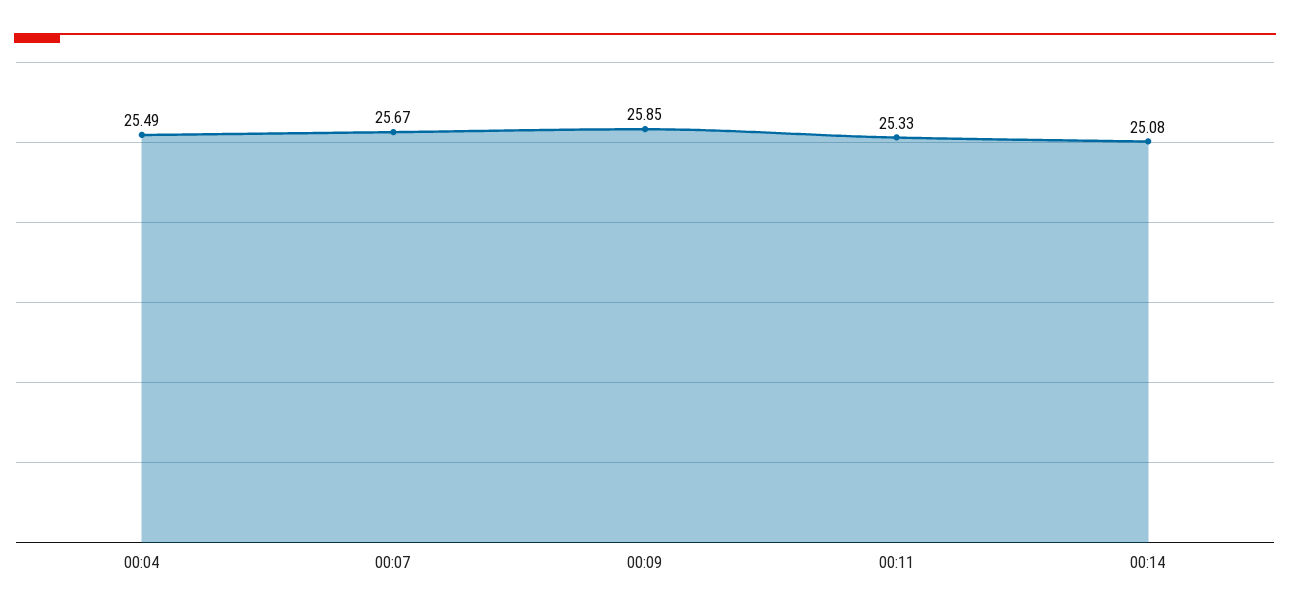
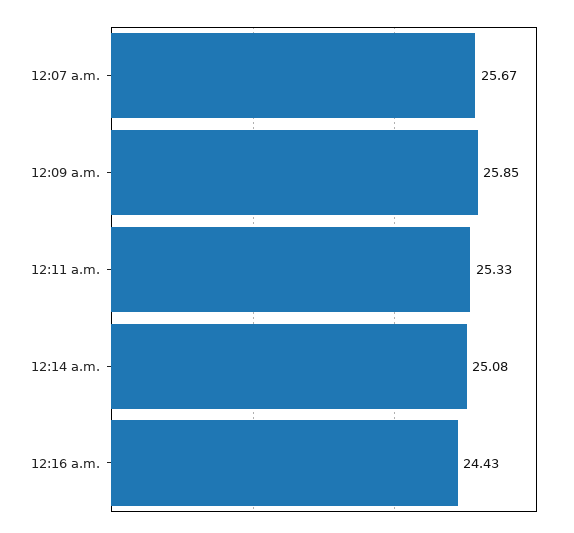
00:04: 25.49 -> none
12:16 a.m.: none -> 24.43

